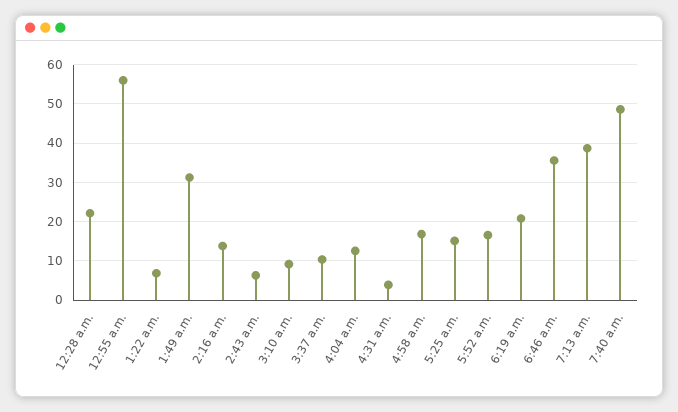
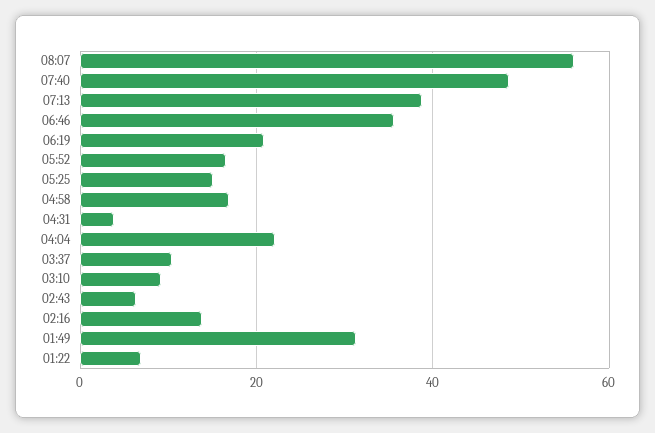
12:28 a.m.: 22 -> none
12:55 a.m.: 56 -> none
4:04 a.m.: 12 -> 22
08:07: none -> 56

